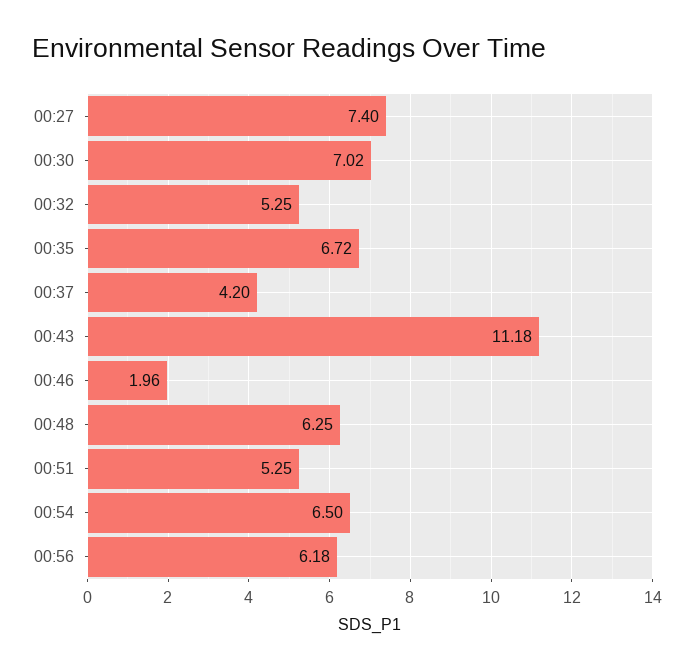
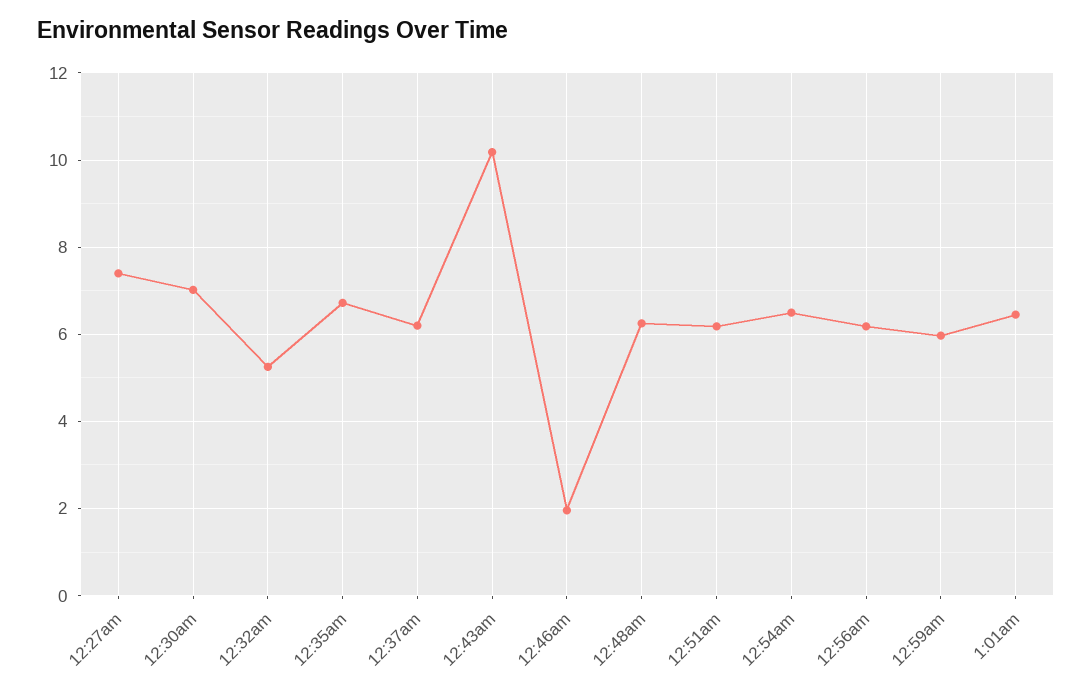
00:37: 4.2 -> 6.2
00:43: 11.18 -> 10.2
00:51: 5.25 -> 6.2
12:59am: none -> 6
1:01am: none -> 6.4

